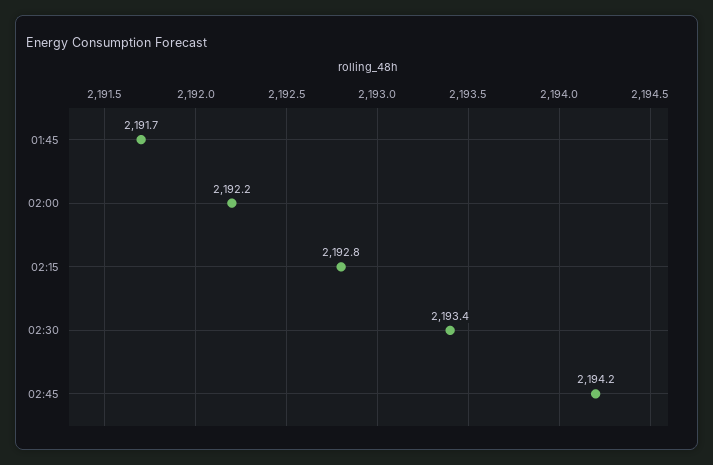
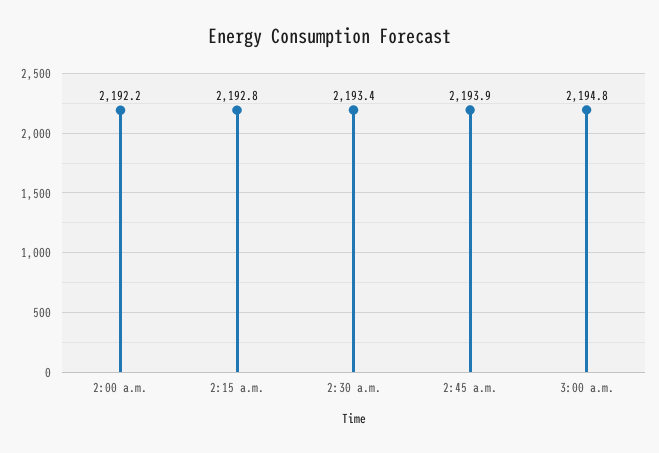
01:45: 2191.7 -> none
02:45: 2194.2 -> 2193.9
3:00 a.m.: none -> 2194.8

